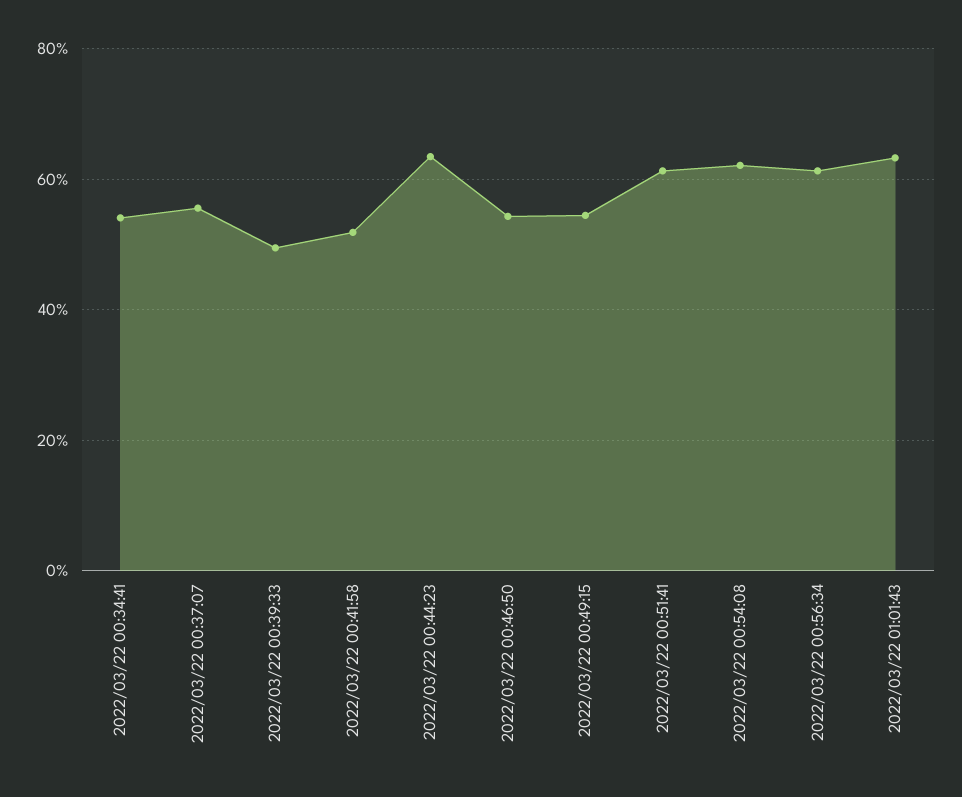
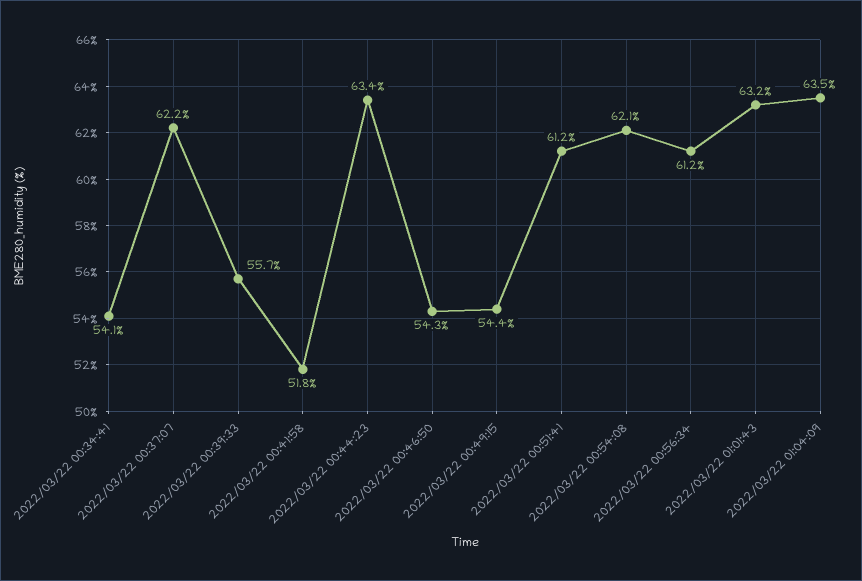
2022/03/22 00:37:07: 56 -> 62.2
2022/03/22 00:39:33: 50 -> 55.7
2022/03/22 01:04:09: none -> 63.5

